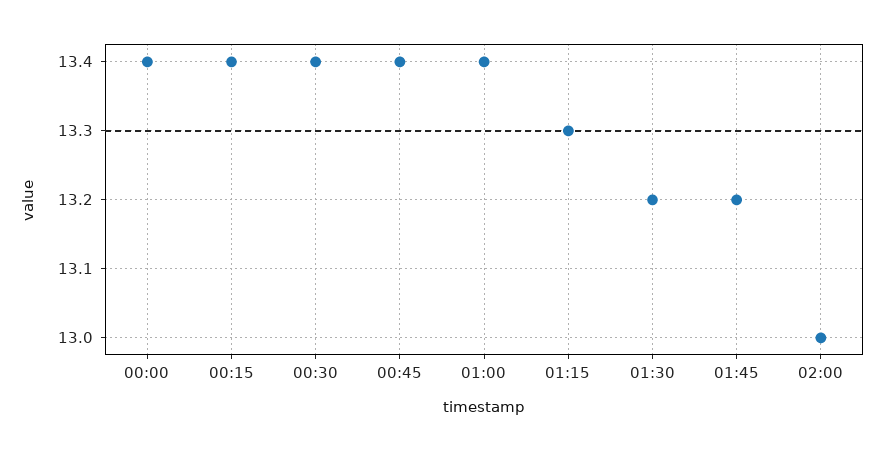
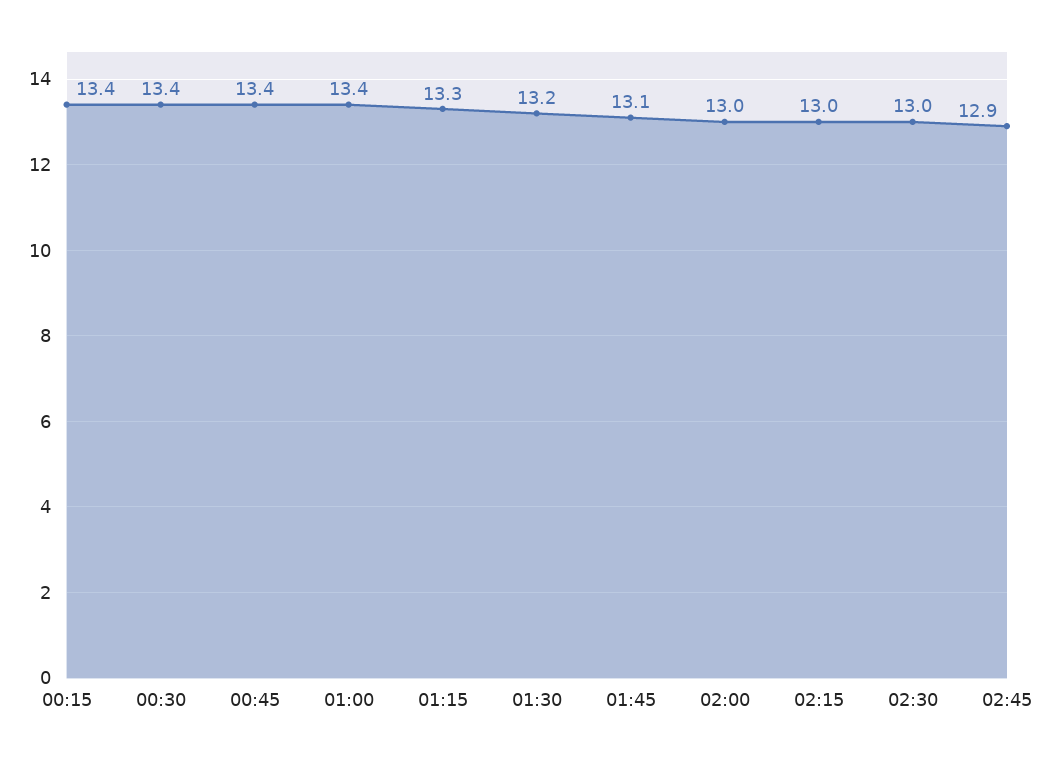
00:00: 13.4 -> none
01:45: 13.2 -> 13.1
02:15: none -> 13
02:30: none -> 13
02:45: none -> 12.9

